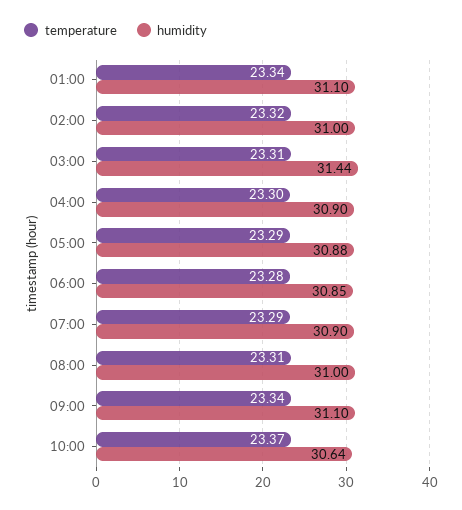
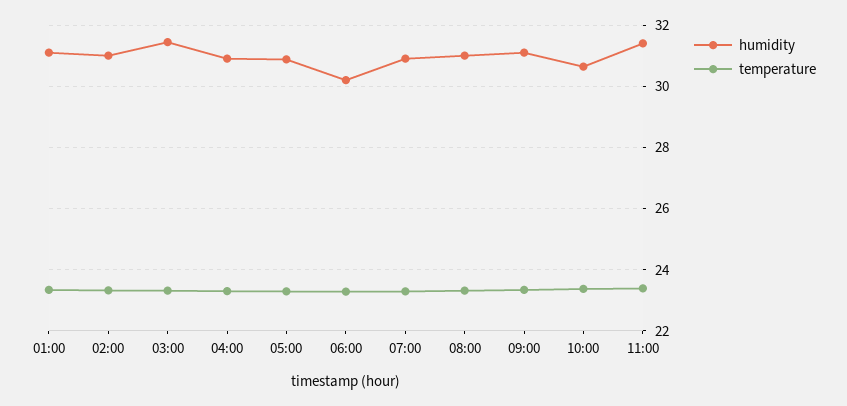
humidity, 06:00: 30.85 -> 30.2
humidity, 11:00: none -> 31.4
temperature, 11:00: none -> 23.4

